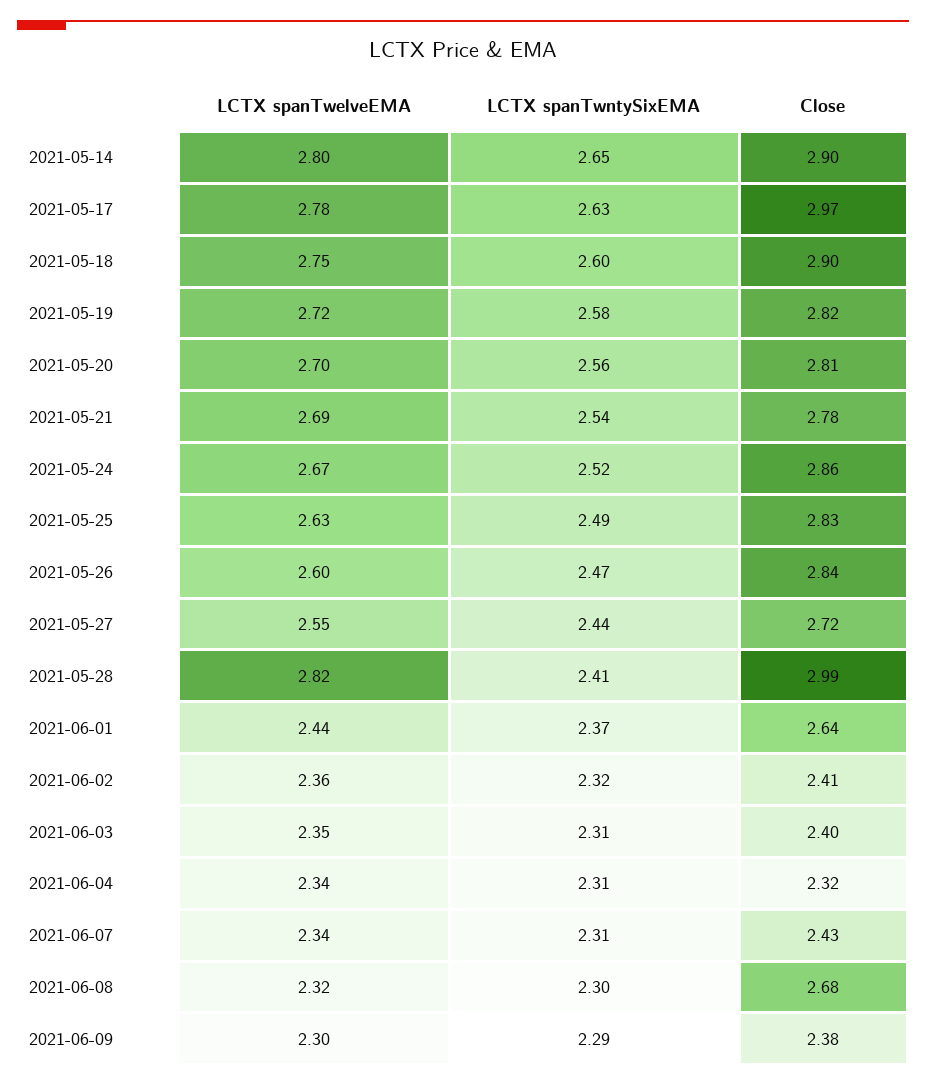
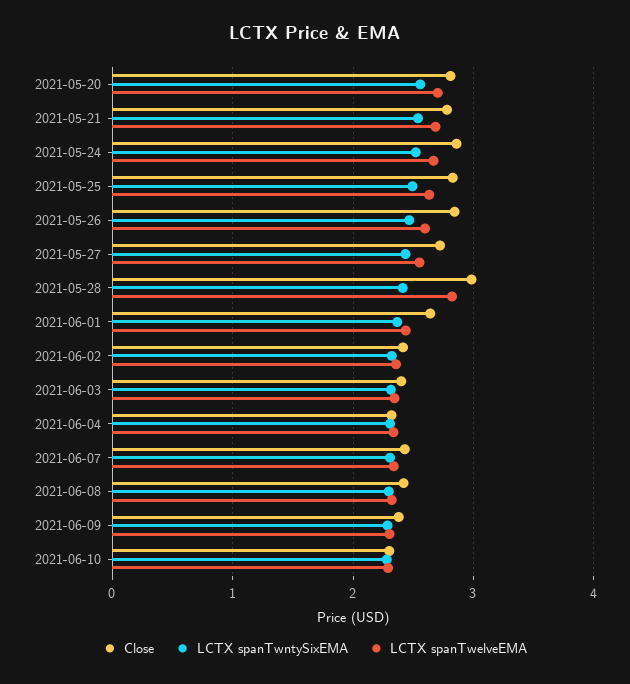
LCTX spanTwelveEMA, 2021-05-14: 2.8 -> none
LCTX spanTwntySixEMA, 2021-05-14: 2.65 -> none
Close, 2021-05-14: 2.9 -> none
LCTX spanTwelveEMA, 2021-05-17: 2.78 -> none
LCTX spanTwntySixEMA, 2021-05-17: 2.63 -> none
Close, 2021-05-17: 2.97 -> none
LCTX spanTwelveEMA, 2021-05-18: 2.75 -> none
LCTX spanTwntySixEMA, 2021-05-18: 2.6 -> none
Close, 2021-05-18: 2.9 -> none
LCTX spanTwelveEMA, 2021-05-19: 2.72 -> none
LCTX spanTwntySixEMA, 2021-05-19: 2.58 -> none
Close, 2021-05-19: 2.82 -> none
Close, 2021-06-08: 2.68 -> 2.4
Close, 2021-06-10: none -> 2.3
LCTX spanTwntySixEMA, 2021-06-10: none -> 2.3
LCTX spanTwelveEMA, 2021-06-10: none -> 2.3

